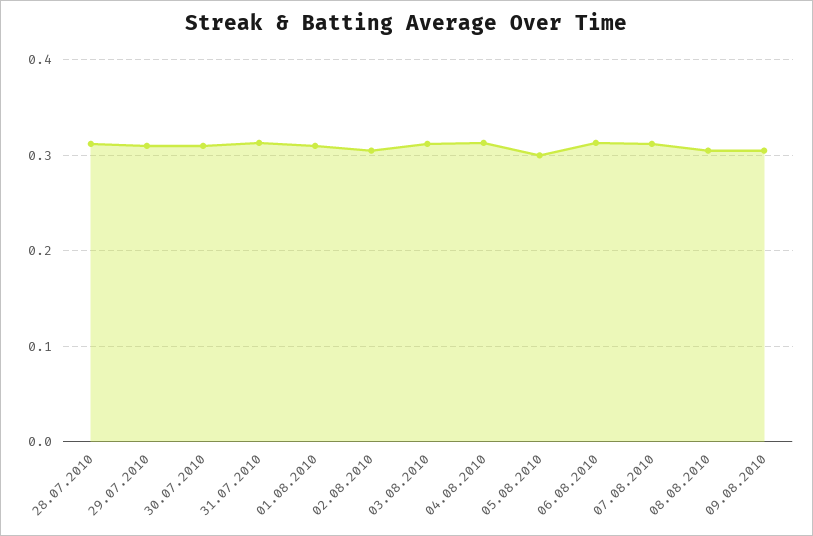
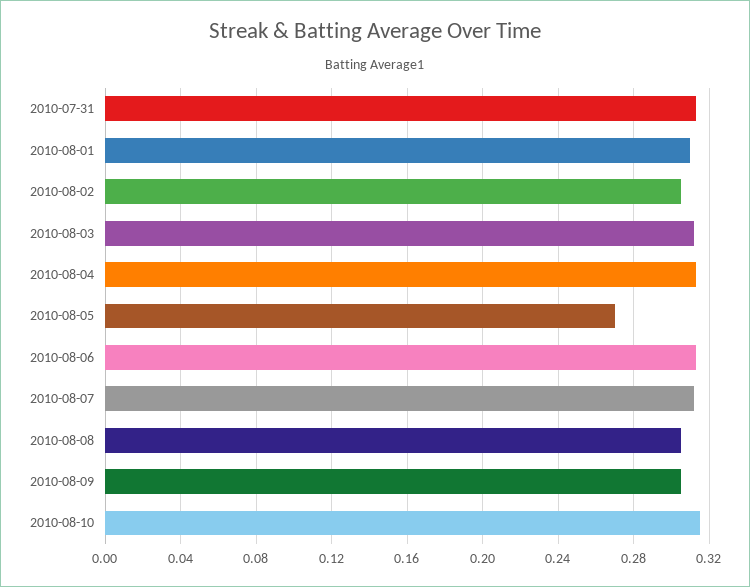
28.07.2010: 0.31 -> none
29.07.2010: 0.31 -> none
30.07.2010: 0.31 -> none
05.08.2010: 0.3 -> 0.27
2010-08-10: none -> 0.315

